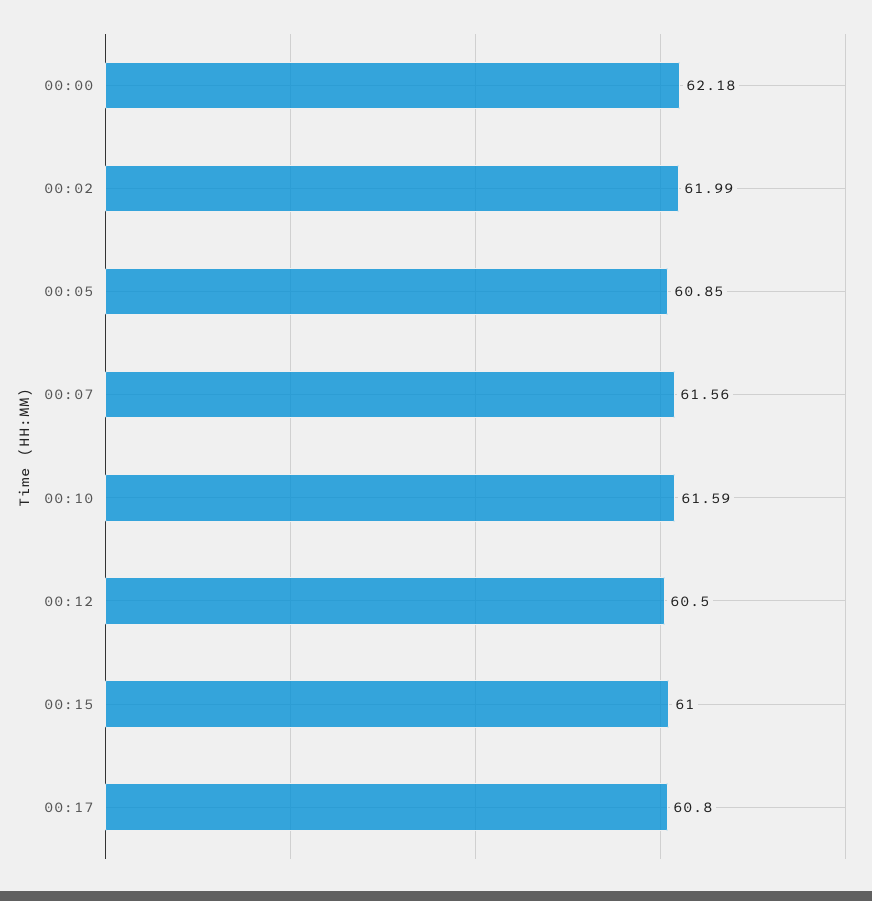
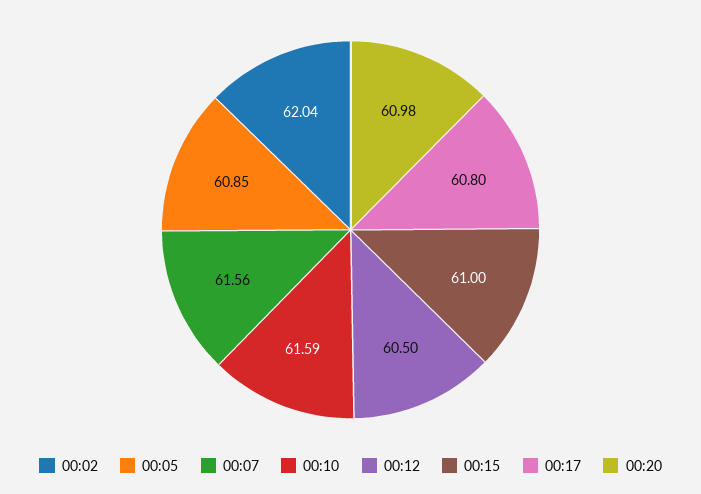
00:00: 62.18 -> none
00:02: 61.99 -> 62.04
00:20: none -> 60.98

